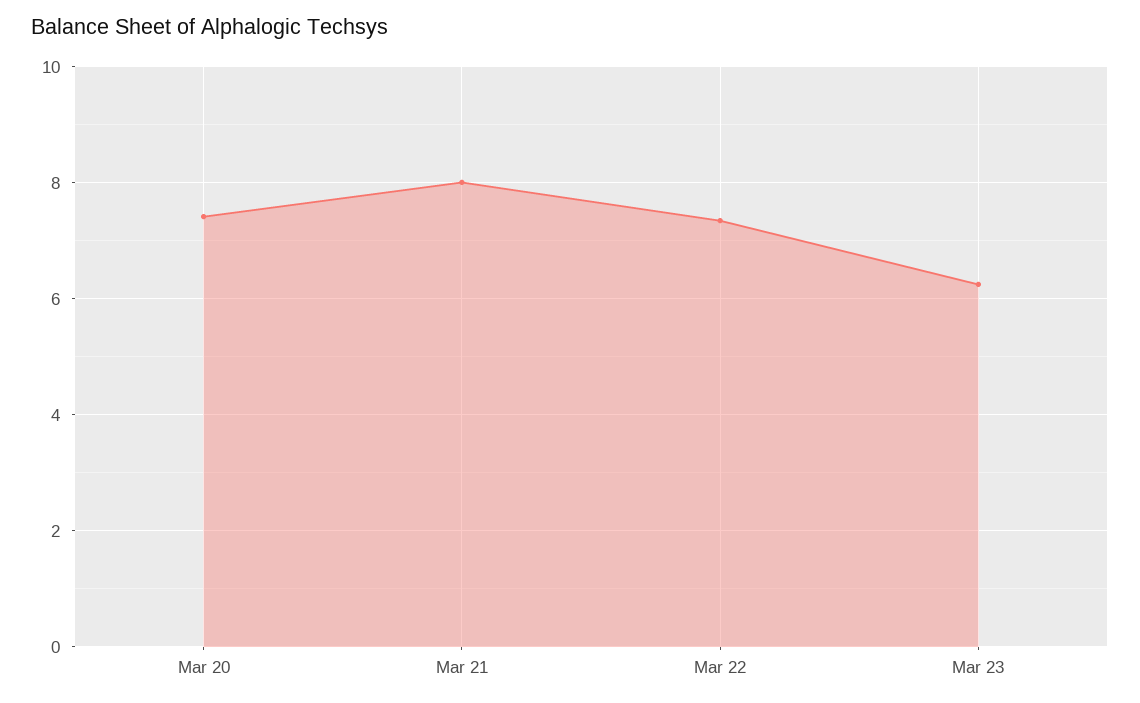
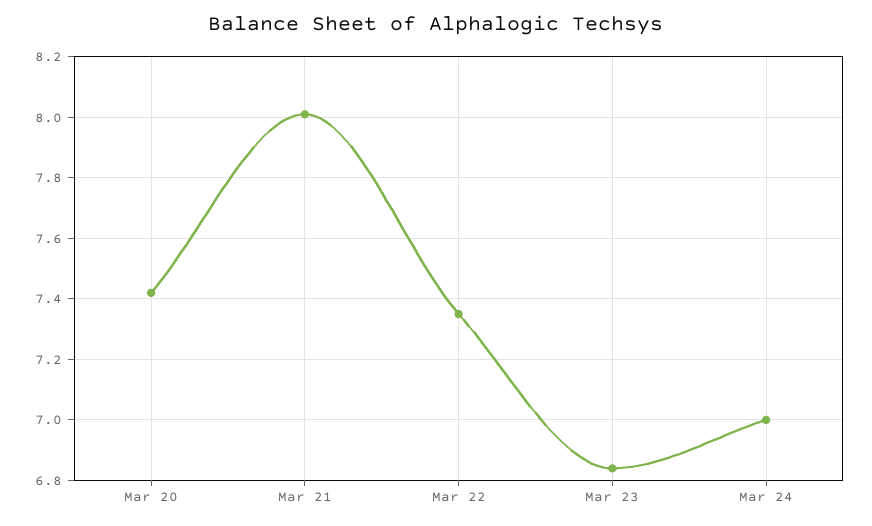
Mar 23: 6.2 -> 6.85
Mar 24: none -> 7

